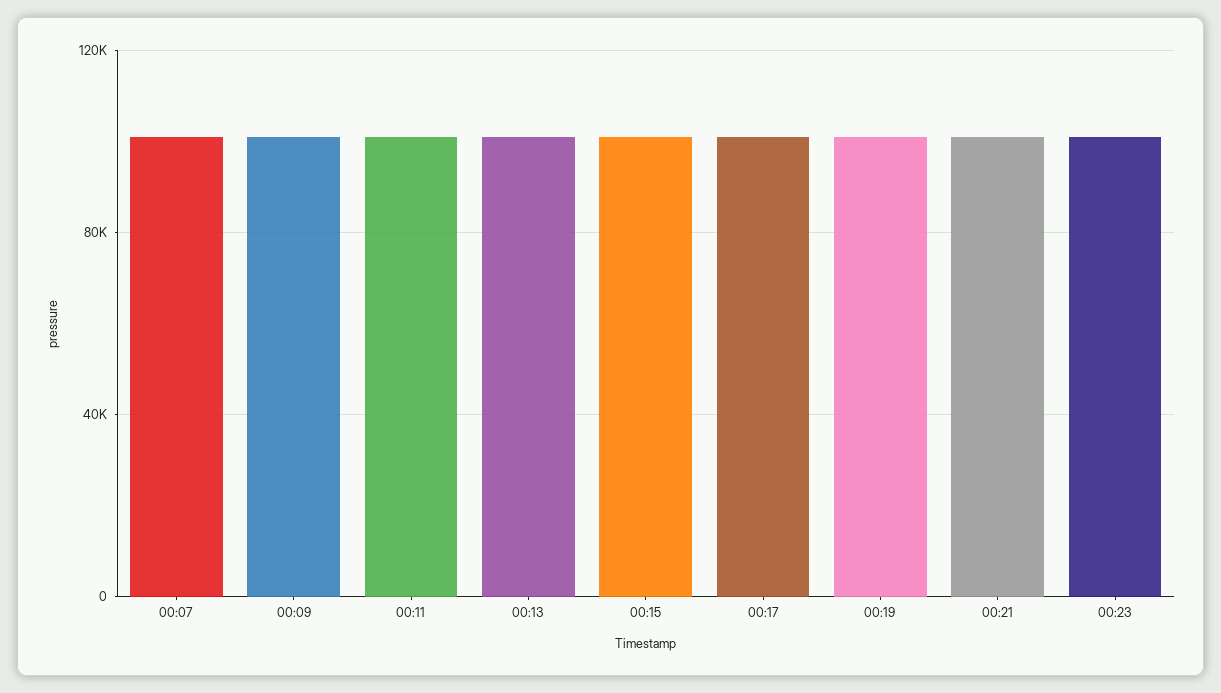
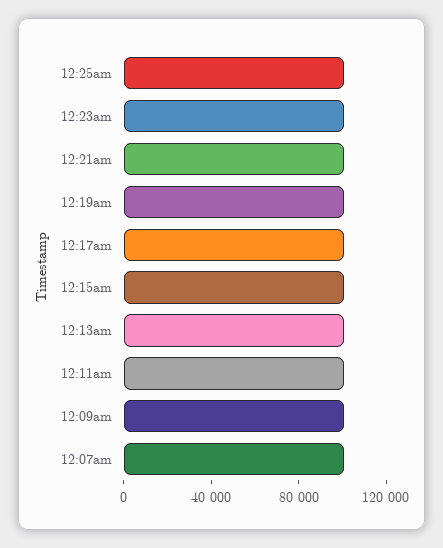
12:25am: none -> 100000

